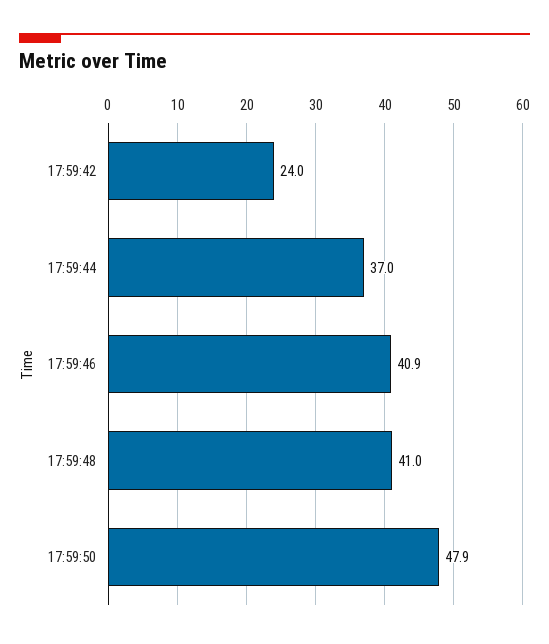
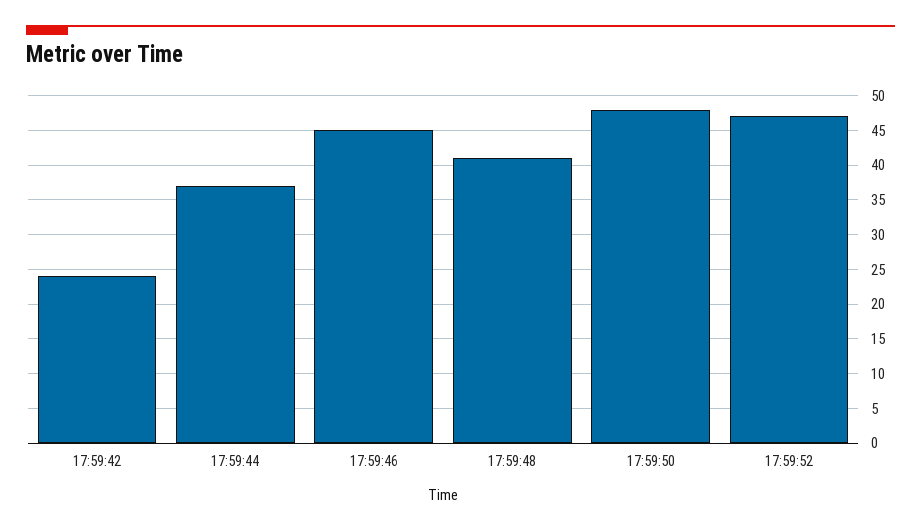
17:59:46: 40.9 -> 45
17:59:52: none -> 47

